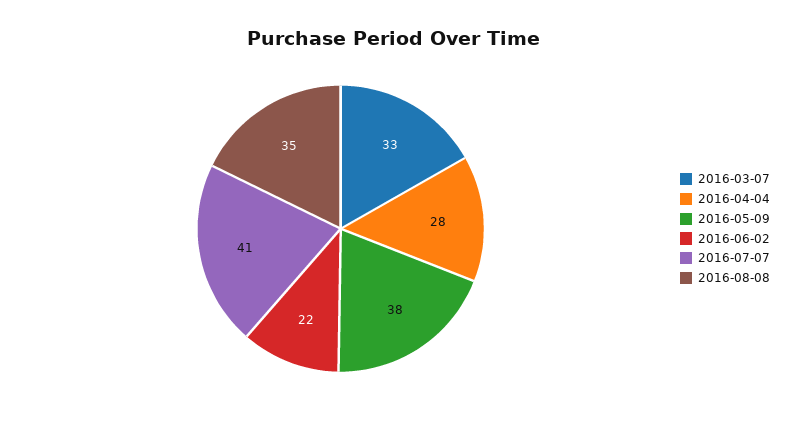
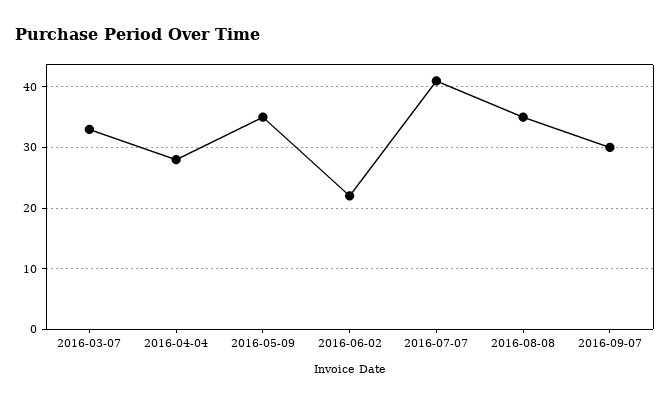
2016-05-09: 38 -> 35
2016-09-07: none -> 30

